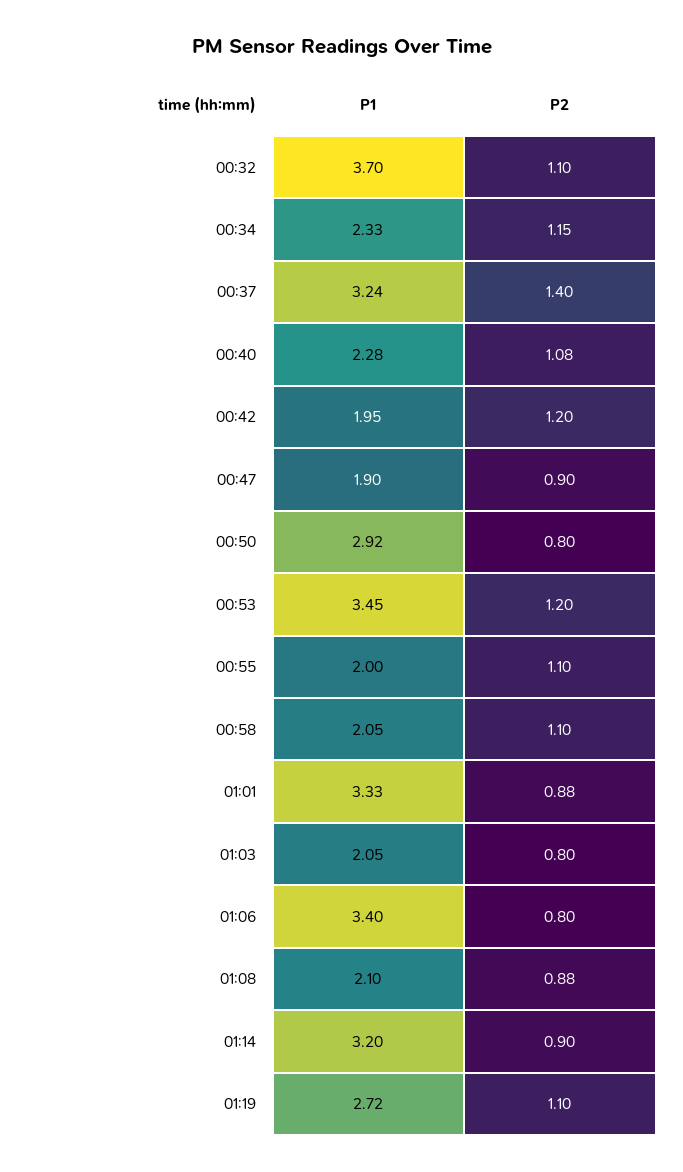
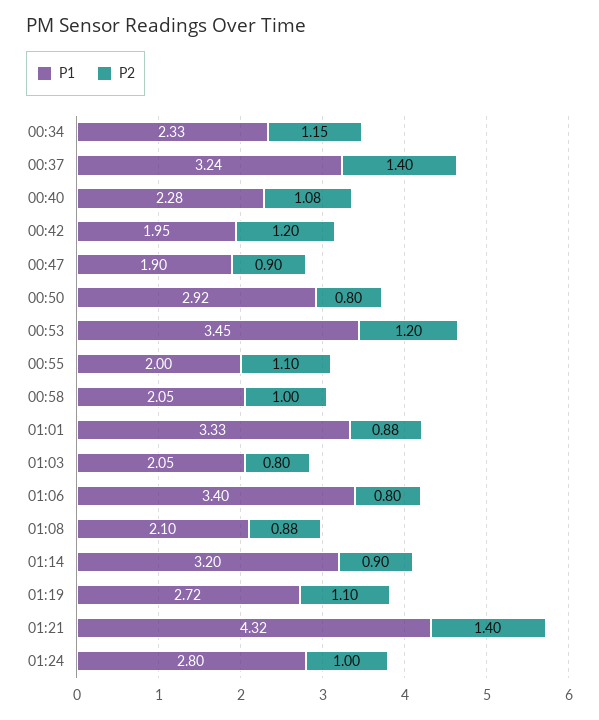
P1, 00:32: 3.7 -> none
P2, 00:32: 1.1 -> none
P2, 00:58: 1.1 -> 1
P1, 01:21: none -> 4.32
P2, 01:21: none -> 1.4
P1, 01:24: none -> 2.8
P2, 01:24: none -> 1

